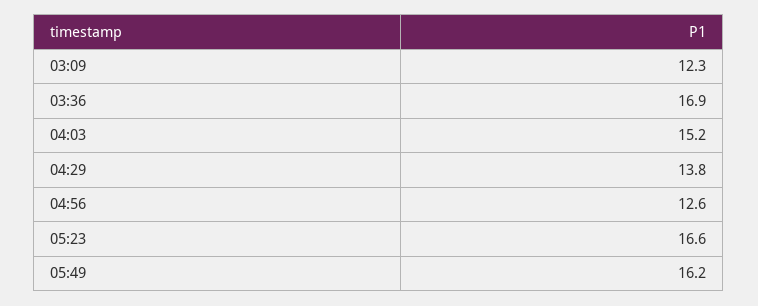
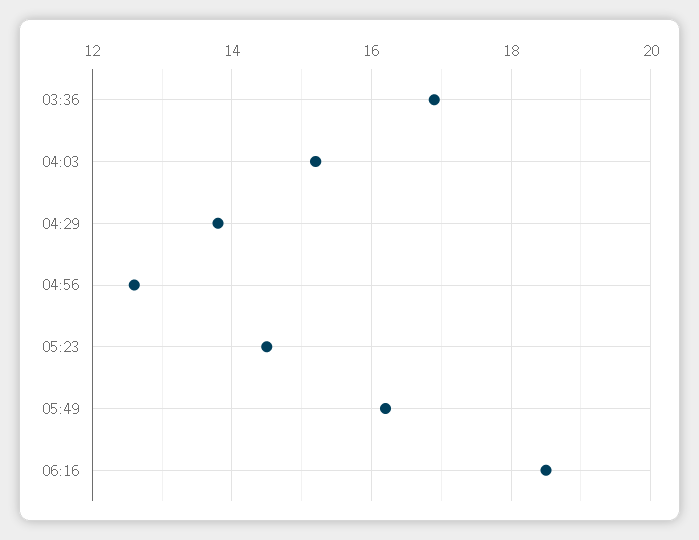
03:09: 12.3 -> none
05:23: 16.6 -> 14.5
06:16: none -> 18.5

